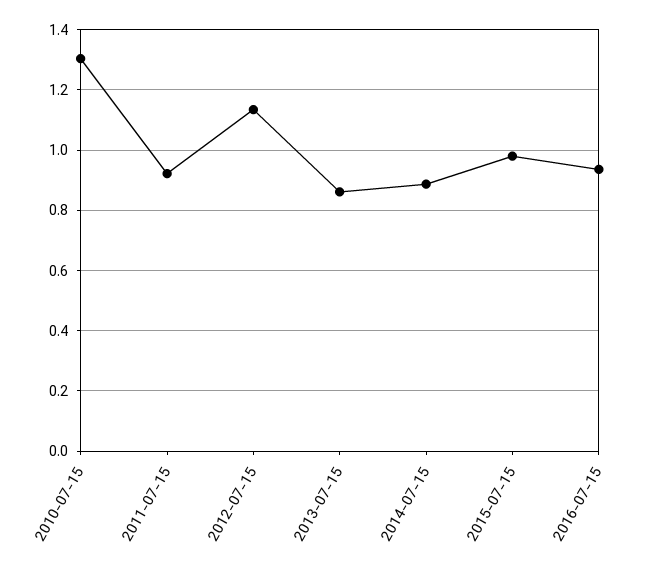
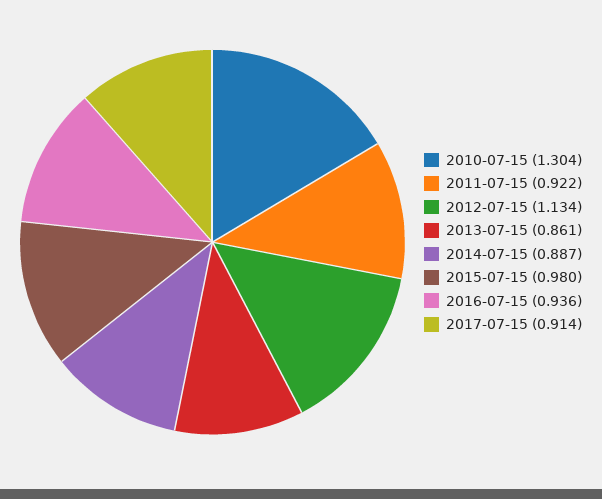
2017-07-15: none -> 0.914

